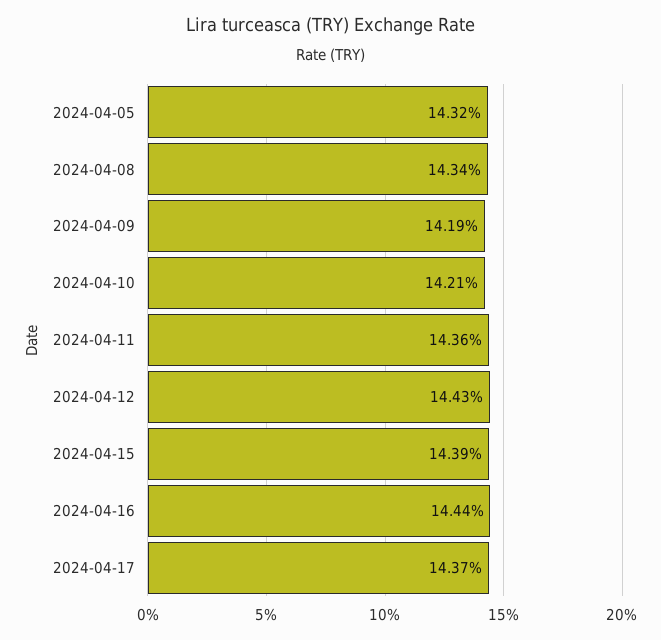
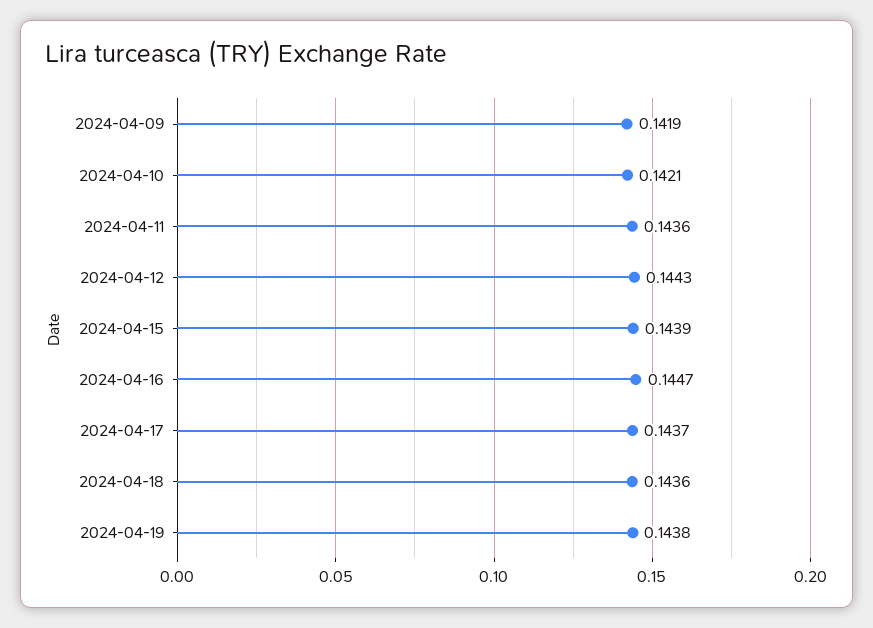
2024-04-05: 0.1432 -> none
2024-04-08: 0.1434 -> none
2024-04-16: 0.1444 -> 0.1447
2024-04-18: none -> 0.1436
2024-04-19: none -> 0.1438

